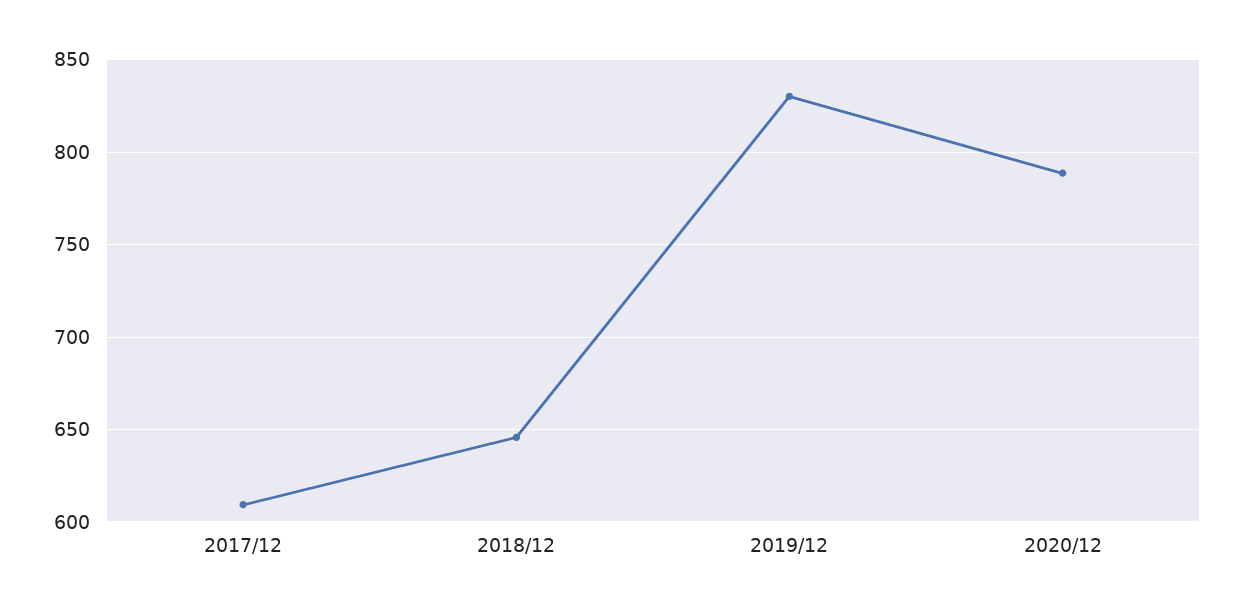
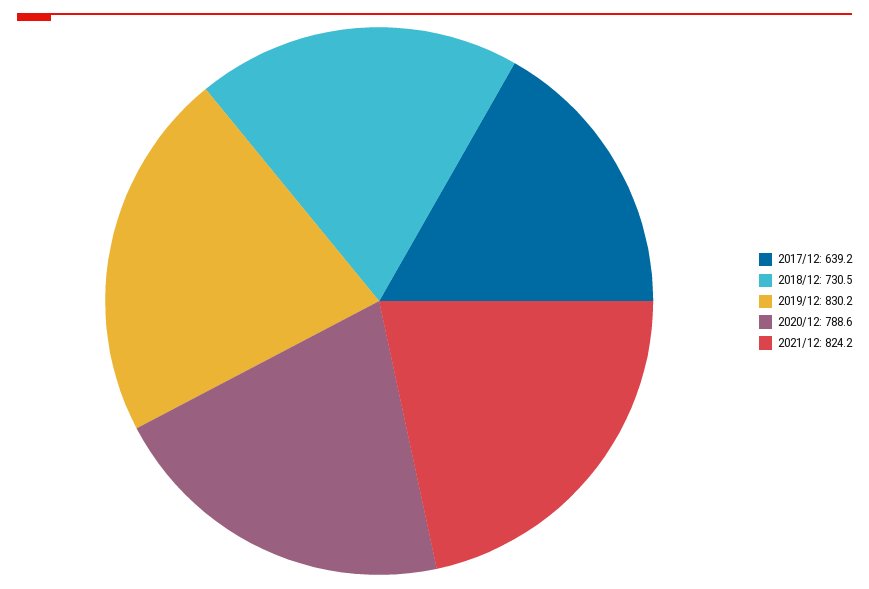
2017/12: 610 -> 639.2
2018/12: 645 -> 730.5
2021/12: none -> 824.2

